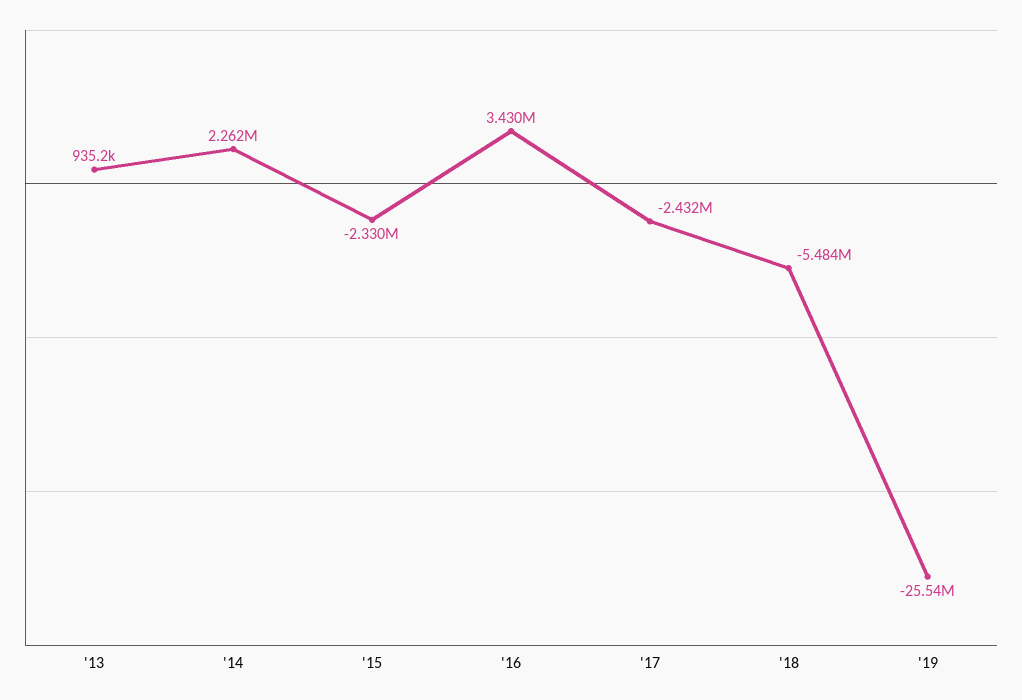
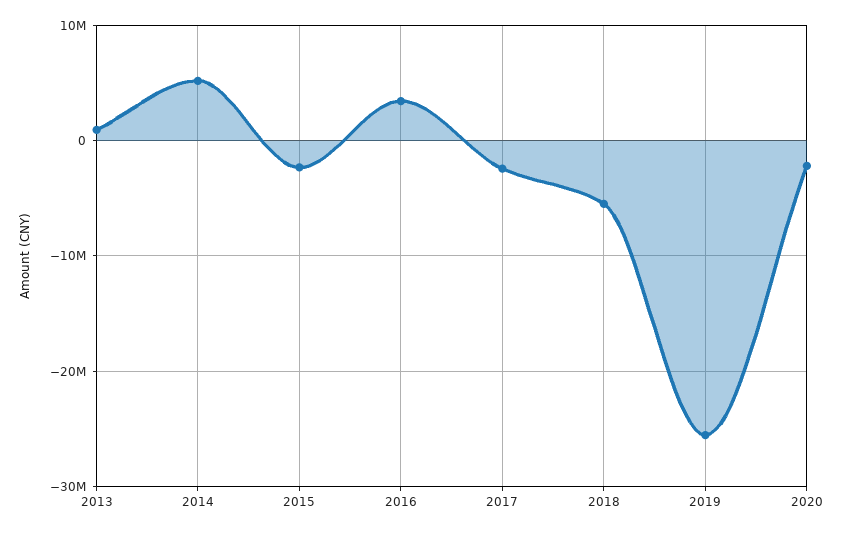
'14: 2262000 -> 5000000
2020: none -> -2000000

